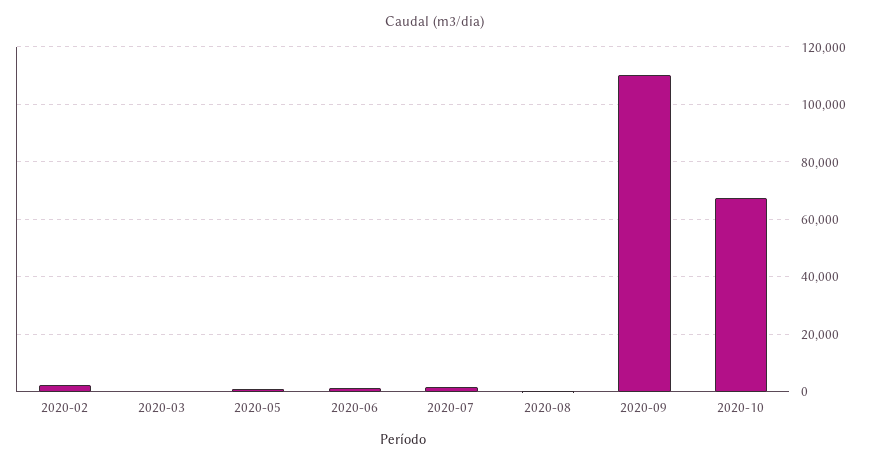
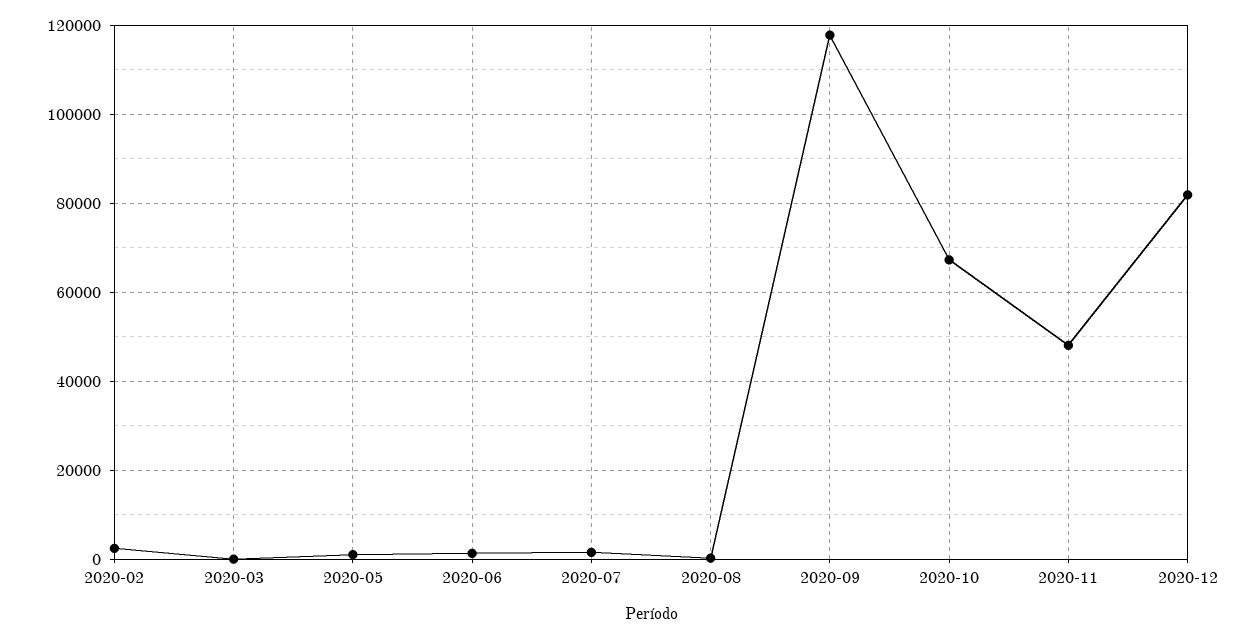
2020-09: 110000 -> 118000
2020-11: none -> 48000
2020-12: none -> 82000

